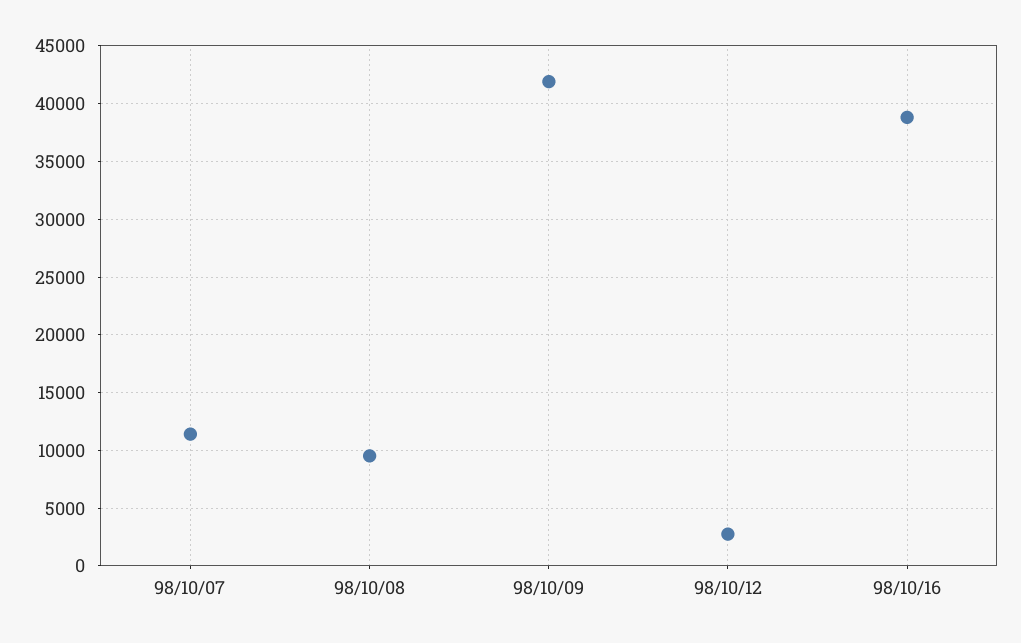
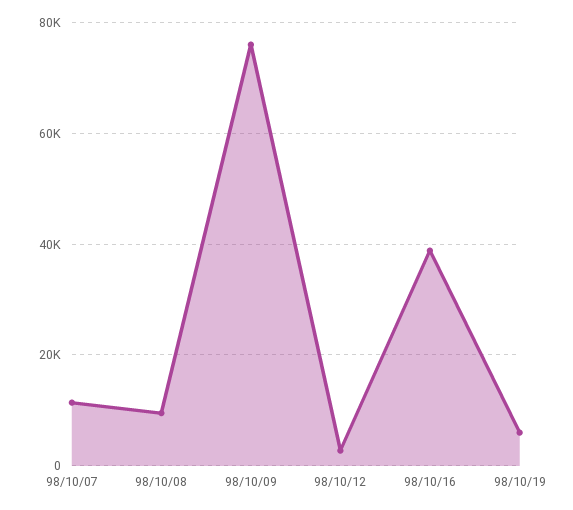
98/10/09: 42000 -> 76000
98/10/19: none -> 6000

